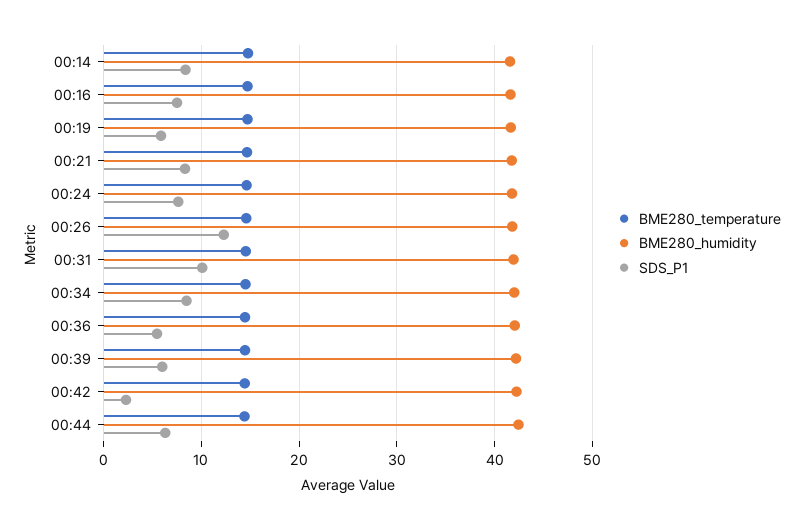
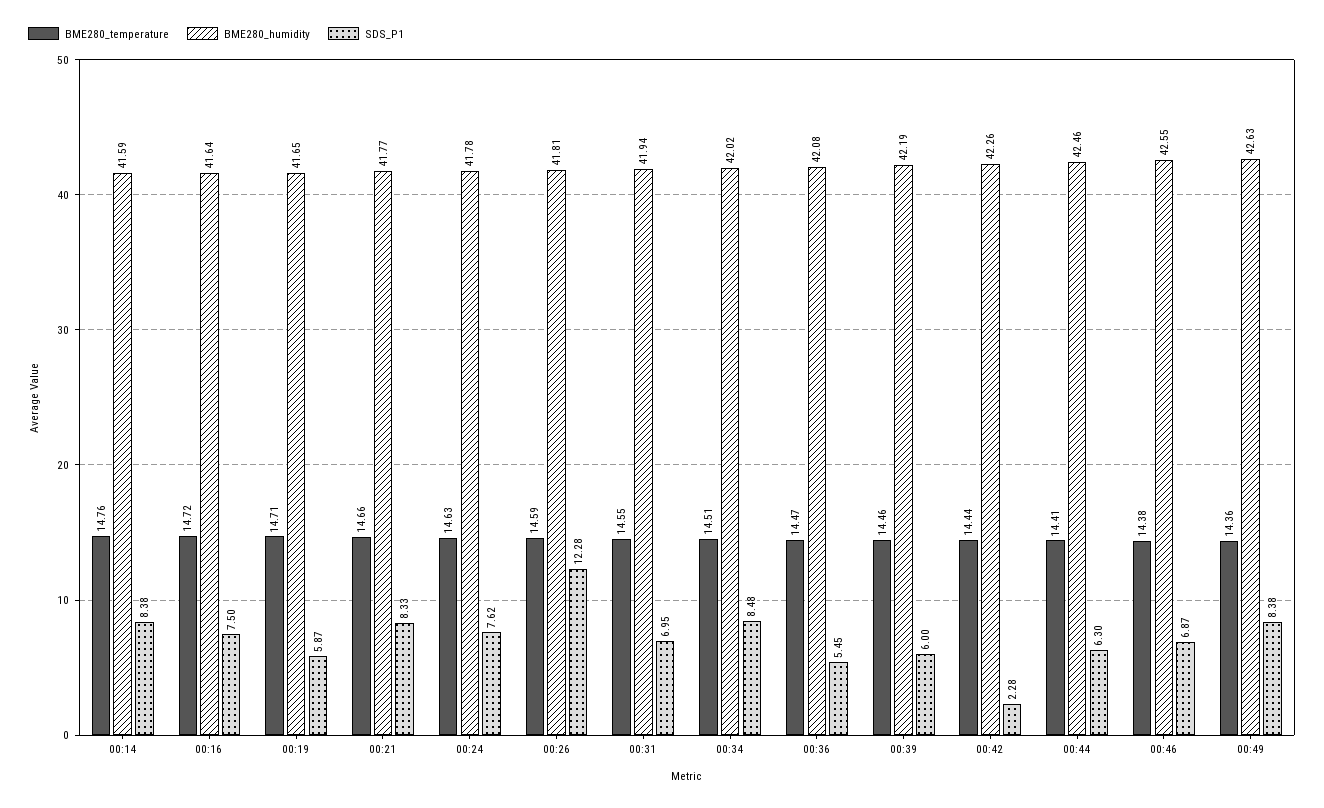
SDS_P1, 00:31: 10 -> 6.95
BME280_temperature, 00:46: none -> 14.38
BME280_humidity, 00:46: none -> 42.55
SDS_P1, 00:46: none -> 6.87
BME280_temperature, 00:49: none -> 14.36
BME280_humidity, 00:49: none -> 42.63
SDS_P1, 00:49: none -> 8.38

